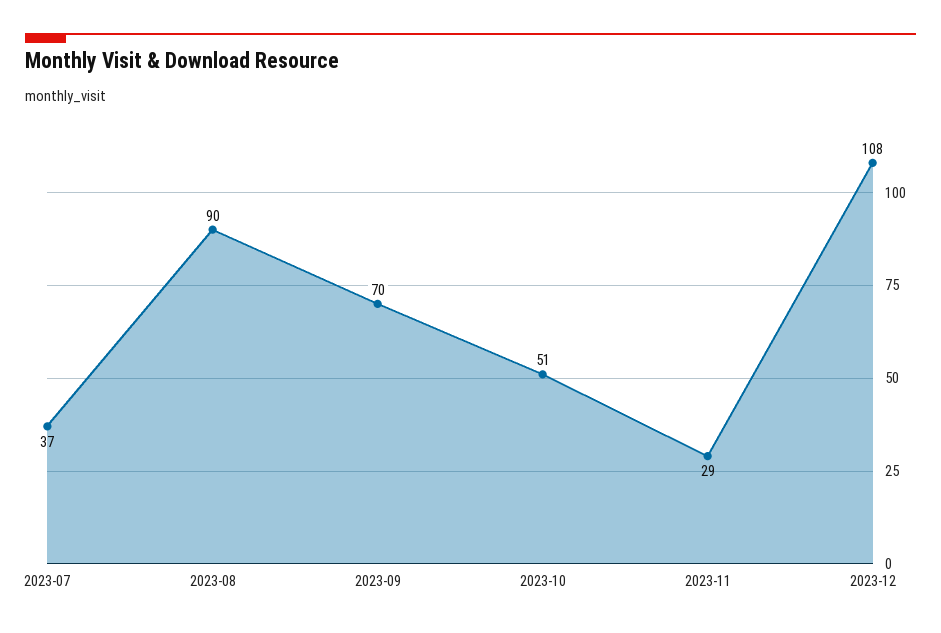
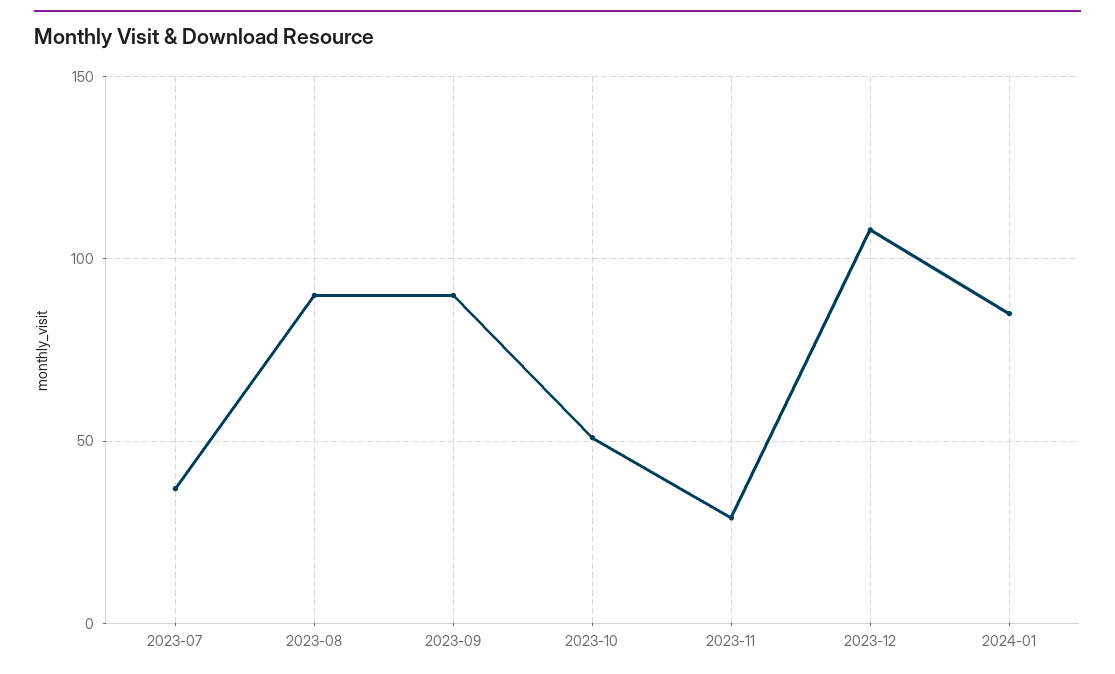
2023-09: 70 -> 90
2024-01: none -> 85

